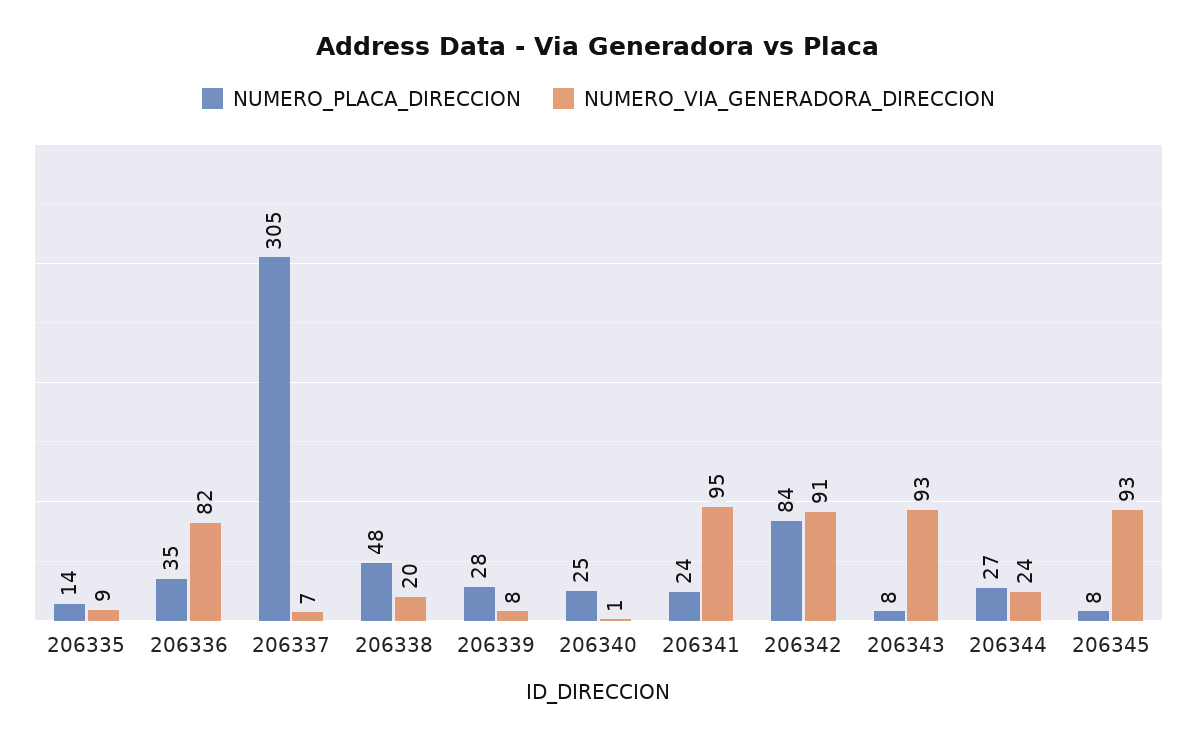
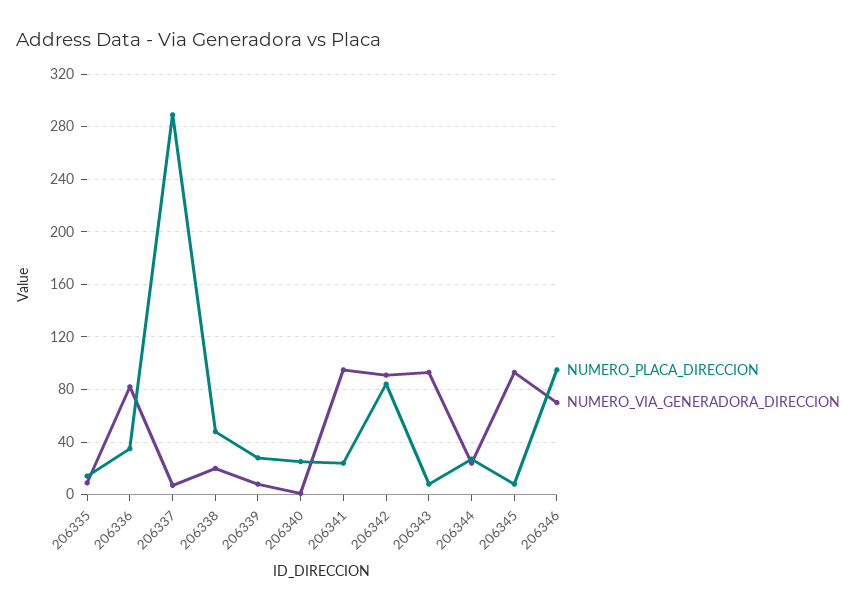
NUMERO_PLACA_DIRECCION, 206337: 305 -> 290
NUMERO_PLACA_DIRECCION, 206346: none -> 95
NUMERO_VIA_GENERADORA_DIRECCION, 206346: none -> 70

